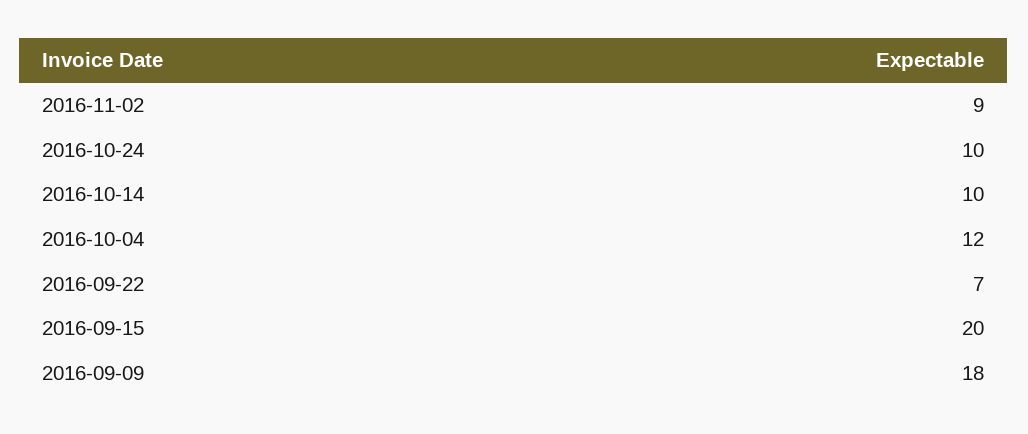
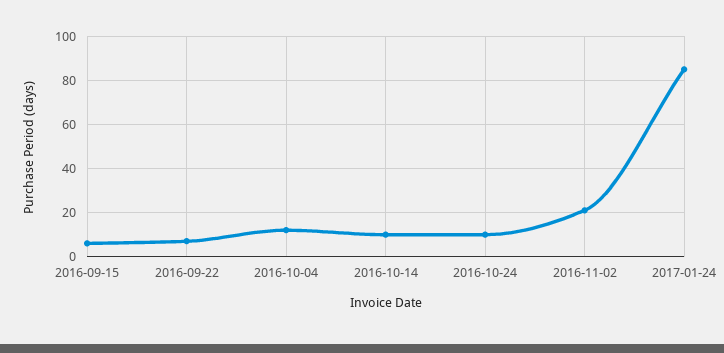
2016-11-02: 9 -> 20
2016-09-15: 20 -> 5
2016-09-09: 18 -> none
2017-01-24: none -> 85

